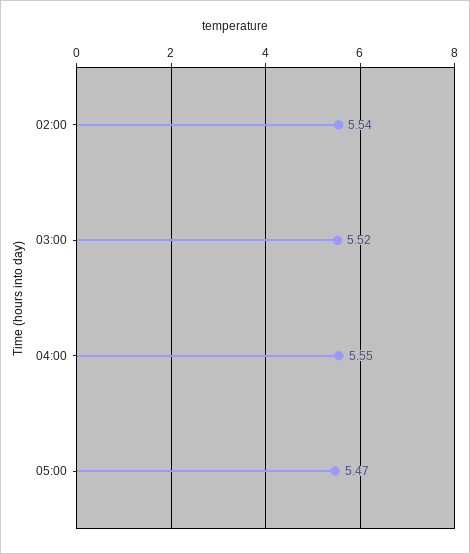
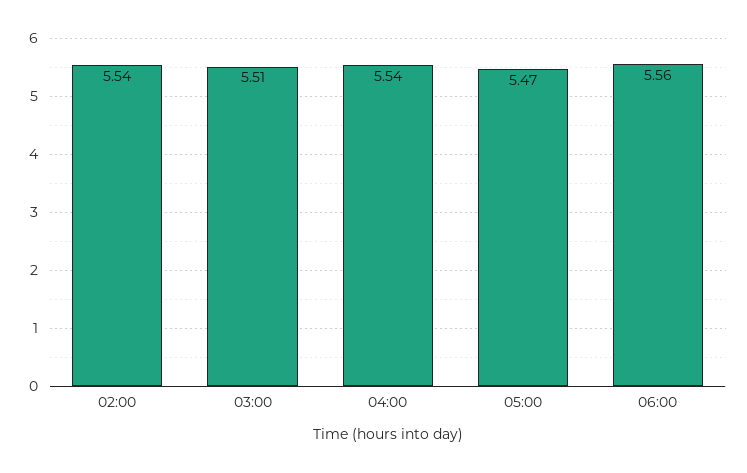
03:00: 5.52 -> 5.51
04:00: 5.55 -> 5.54
06:00: none -> 5.56

